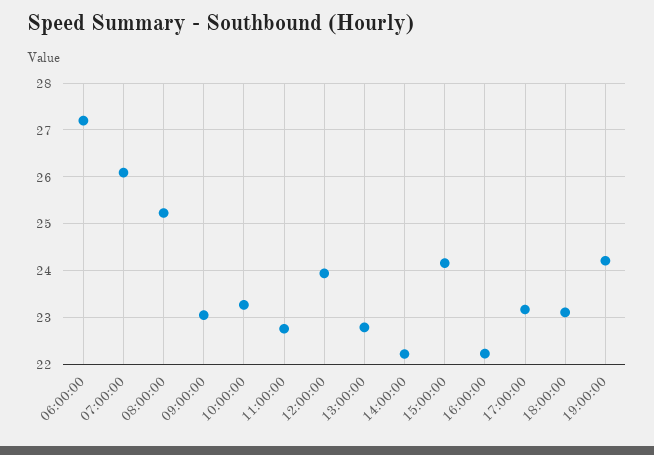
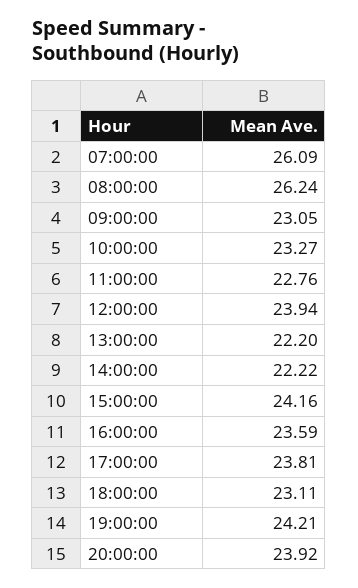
06:00:00: 27.2 -> none
08:00:00: 25.2 -> 26.24
13:00:00: 22.8 -> 22.2
16:00:00: 22.2 -> 23.59
17:00:00: 23.2 -> 23.81
20:00:00: none -> 23.92

